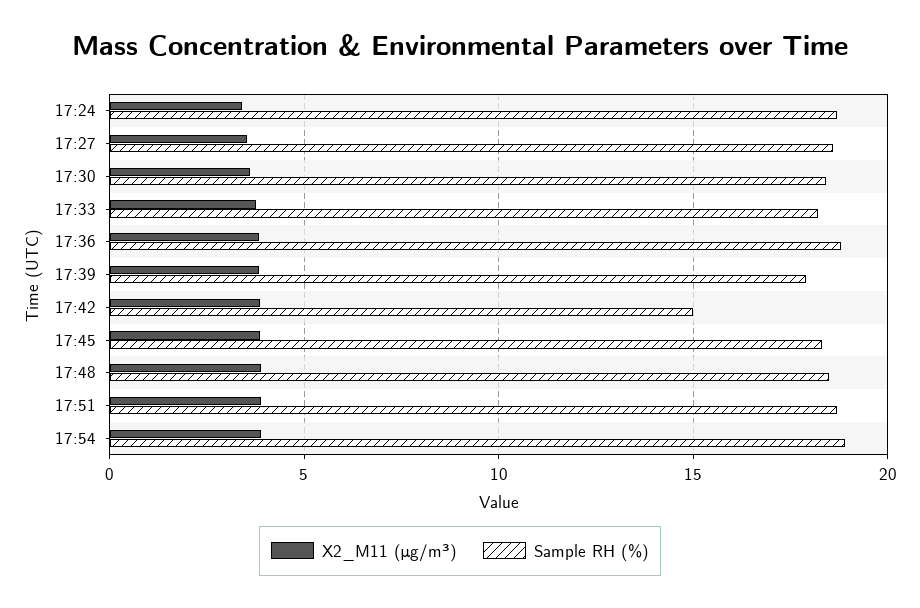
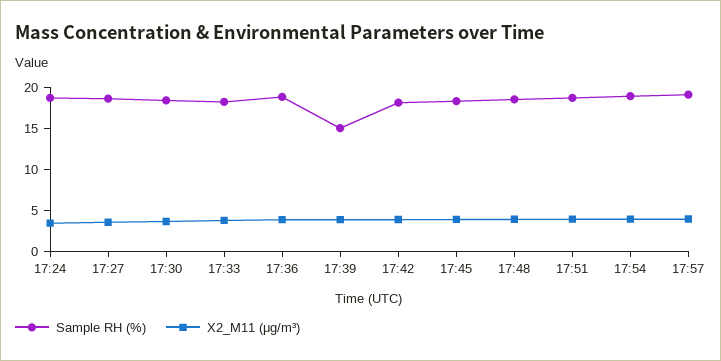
Sample RH (%), 17:39: 18 -> 15
Sample RH (%), 17:42: 15 -> 18
Sample RH (%), 17:57: none -> 19
X2_M11 (μg/m³), 17:57: none -> 4

